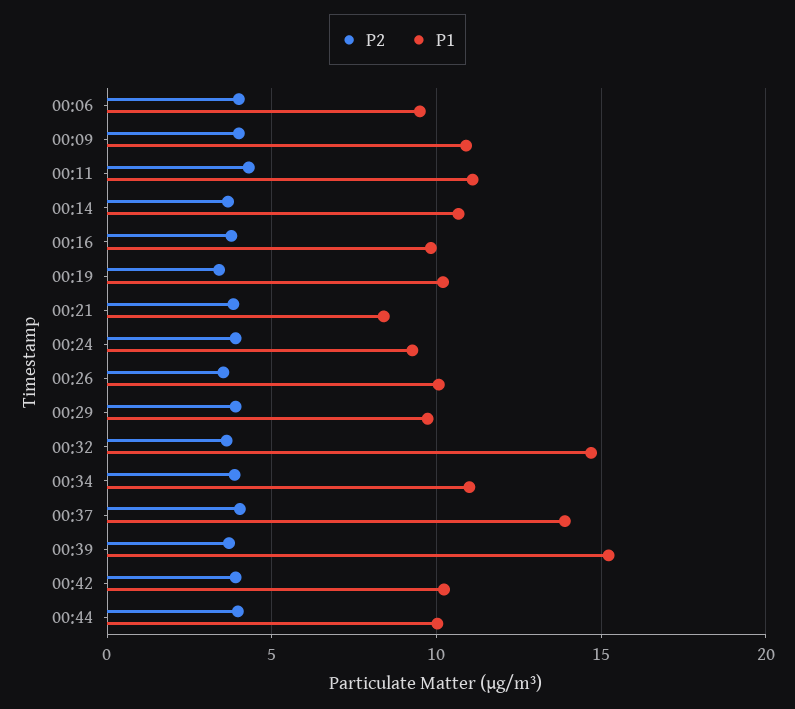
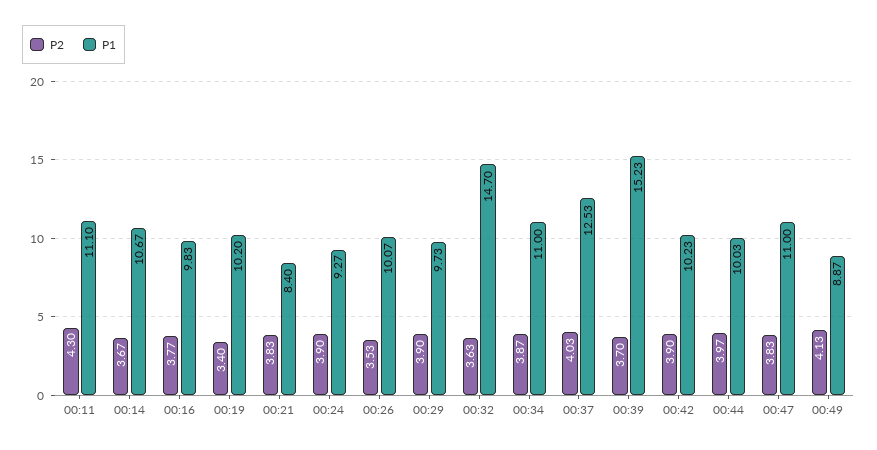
P2, 00:06: 4 -> none
P1, 00:06: 9.5 -> none
P2, 00:09: 4 -> none
P1, 00:09: 11 -> none
P1, 00:37: 14 -> 12.53
P2, 00:47: none -> 3.83
P1, 00:47: none -> 11
P2, 00:49: none -> 4.13
P1, 00:49: none -> 8.87

